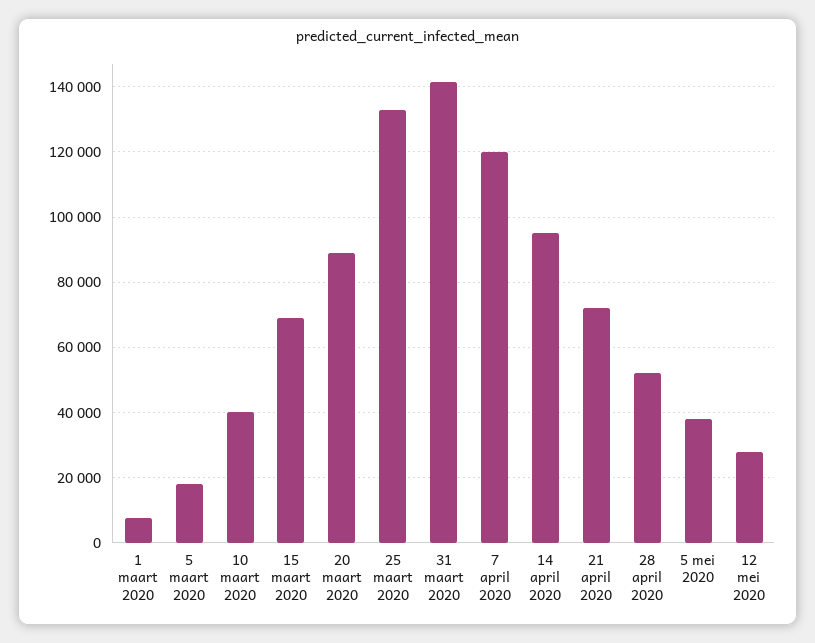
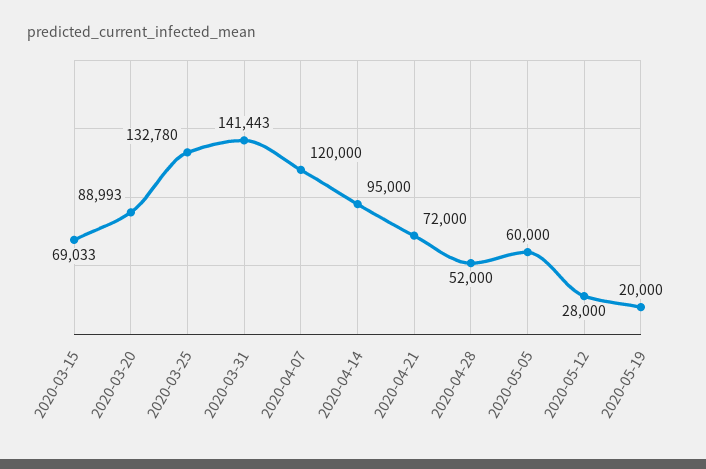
1 maart 2020: 8000 -> none
5 maart 2020: 18000 -> none
10 maart 2020: 40000 -> none
5 mei 2020: 38000 -> 60000
2020-05-19: none -> 20000

